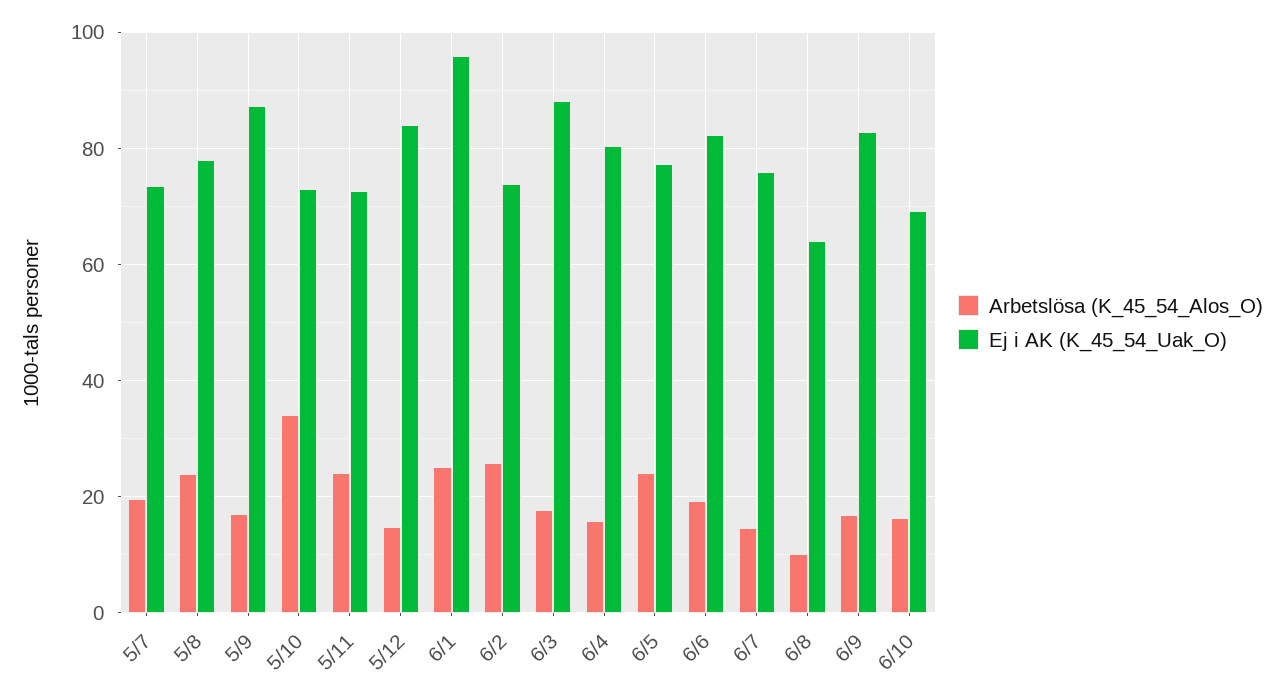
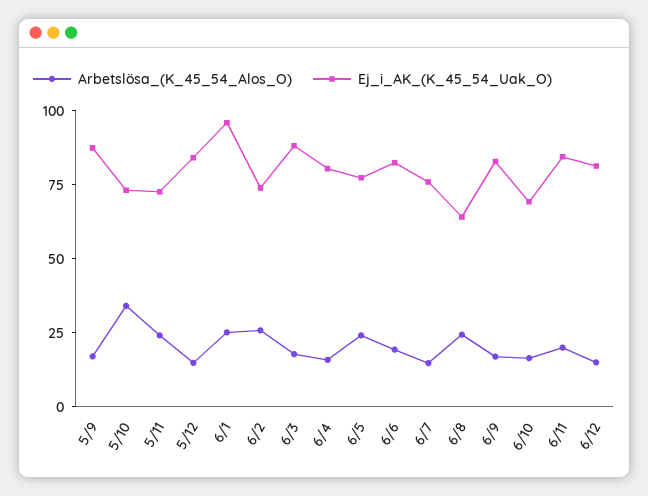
Arbetslösa (K_45_54_Alos_O), 5/7: 20 -> none
Ej i AK (K_45_54_Uak_O), 5/7: 74 -> none
Arbetslösa (K_45_54_Alos_O), 5/8: 24 -> none
Ej i AK (K_45_54_Uak_O), 5/8: 78 -> none
Arbetslösa (K_45_54_Alos_O), 6/8: 10 -> 25
Arbetslösa (K_45_54_Alos_O), 6/11: none -> 20
Ej i AK (K_45_54_Uak_O), 6/11: none -> 85
Arbetslösa (K_45_54_Alos_O), 6/12: none -> 15
Ej i AK (K_45_54_Uak_O), 6/12: none -> 80

